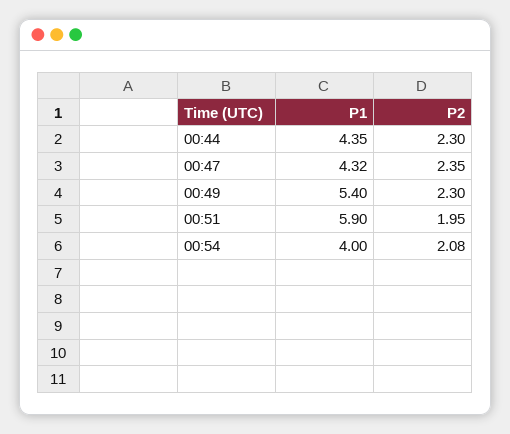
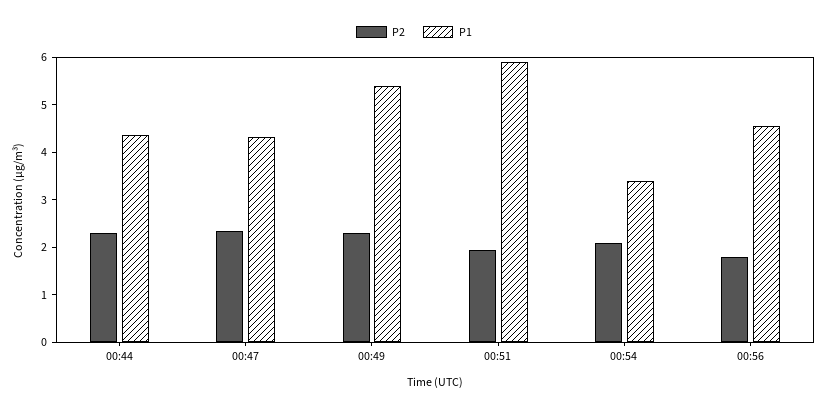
P1, 00:54: 4 -> 3.4
P2, 00:56: none -> 1.8
P1, 00:56: none -> 4.6

